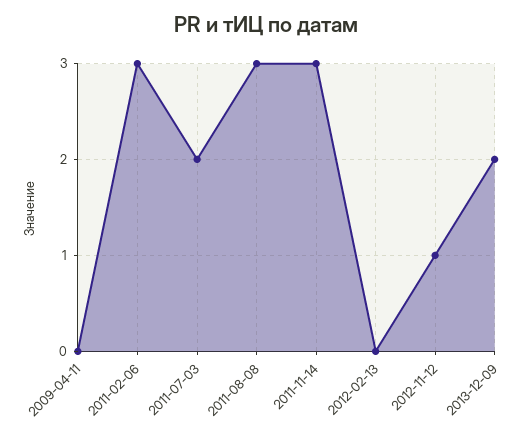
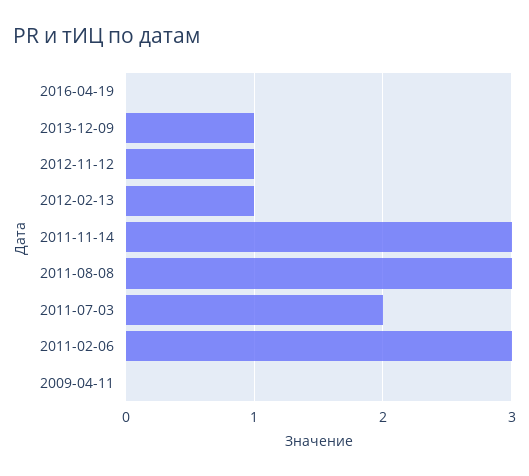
2012-02-13: 0 -> 1
2013-12-09: 2 -> 1
2016-04-19: none -> 0

